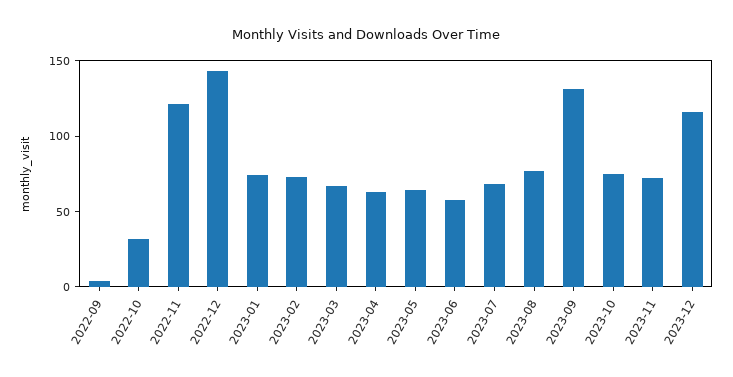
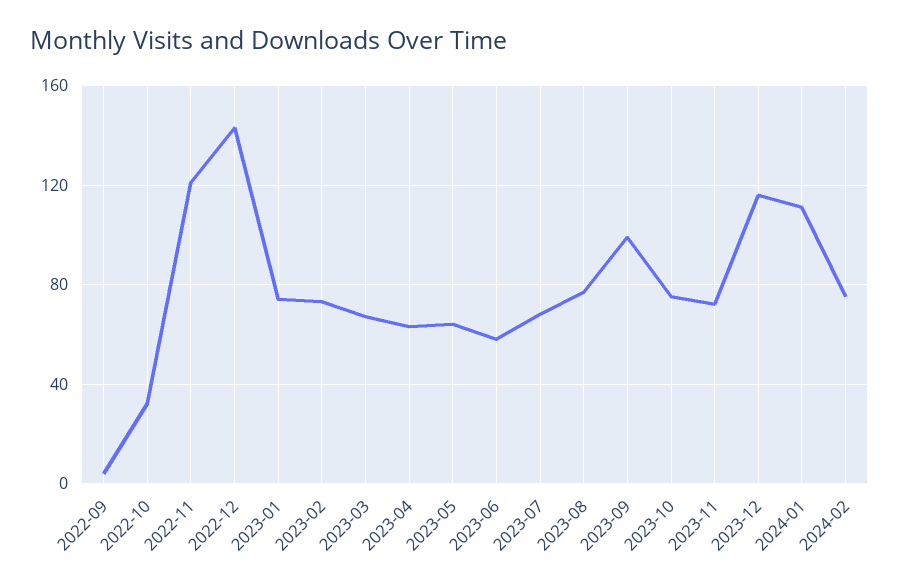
2023-09: 130 -> 100
2024-01: none -> 110
2024-02: none -> 75

